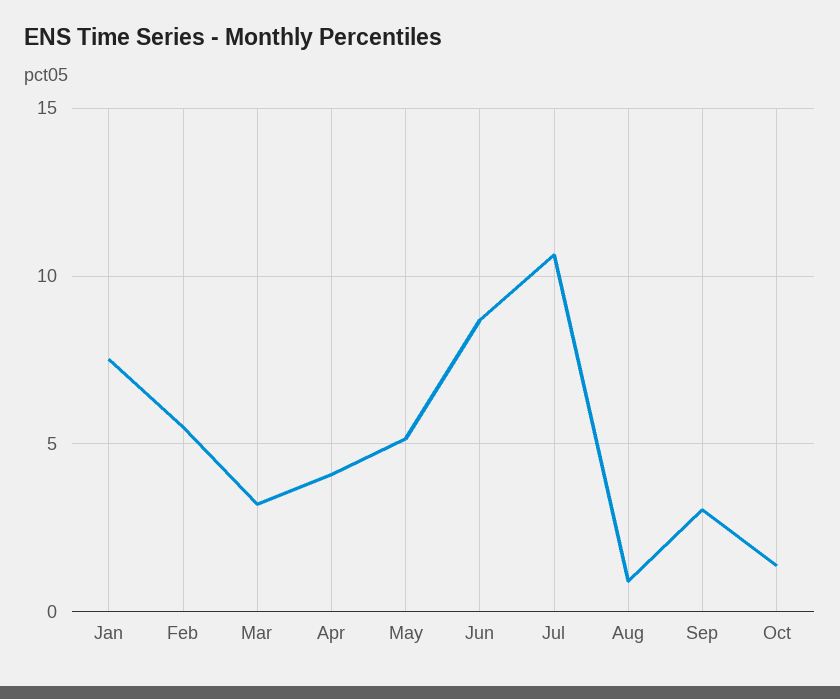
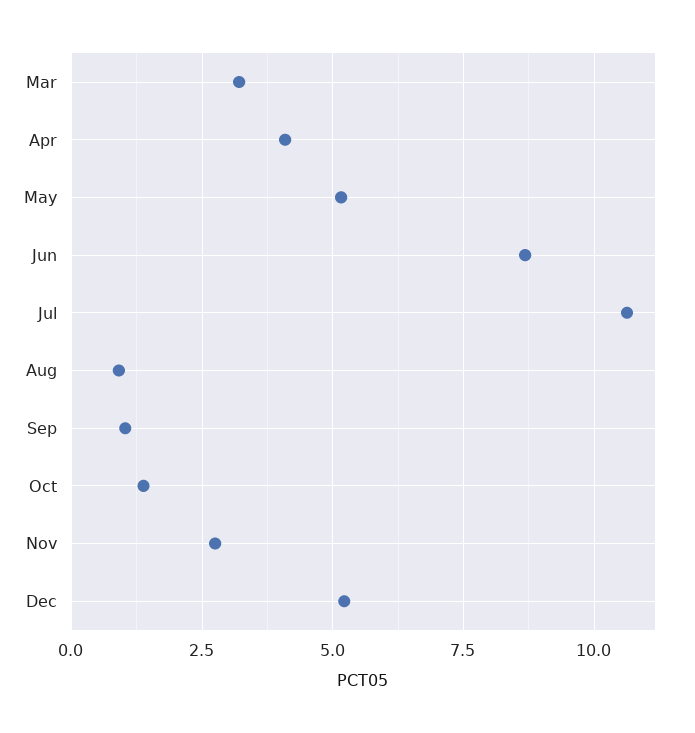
Jan: 7.5 -> none
Feb: 5.5 -> none
Sep: 3 -> 1
Nov: none -> 2.75
Dec: none -> 5.25

